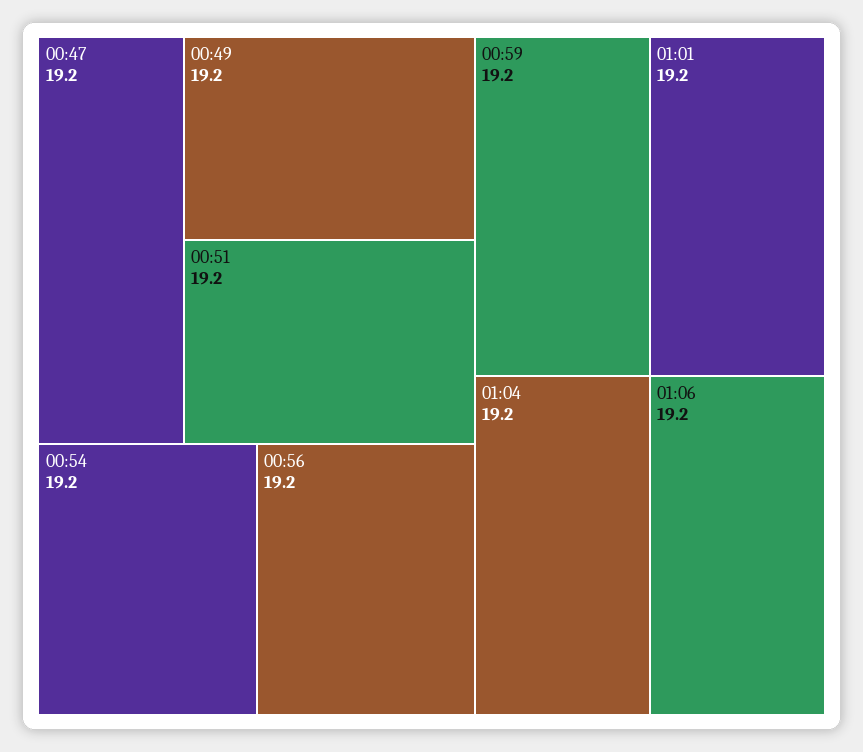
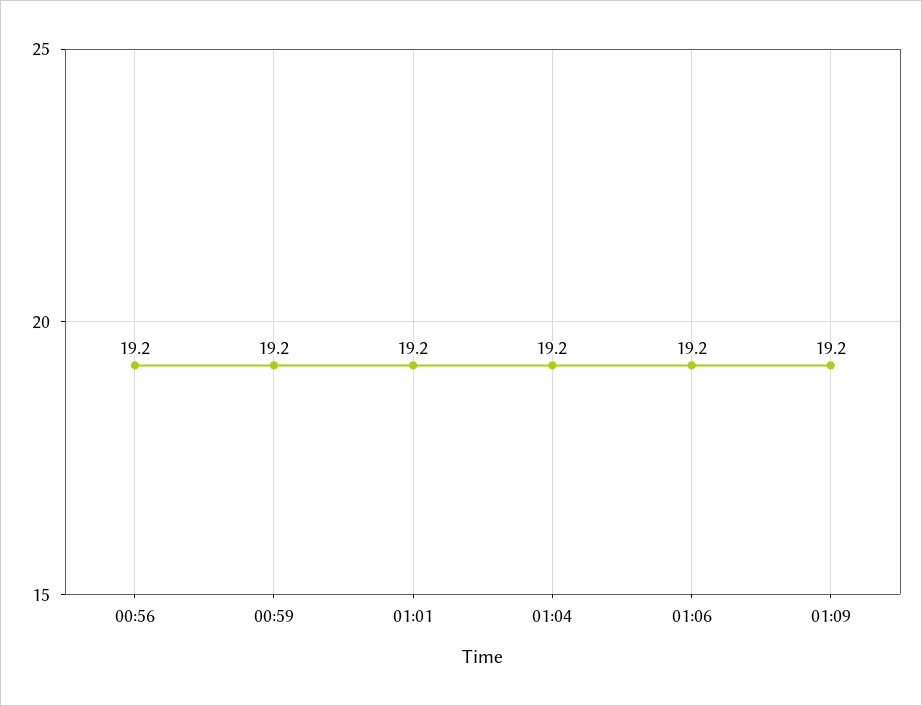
00:47: 19.2 -> none
00:49: 19.2 -> none
00:51: 19.2 -> none
00:54: 19.2 -> none
01:09: none -> 19.2

